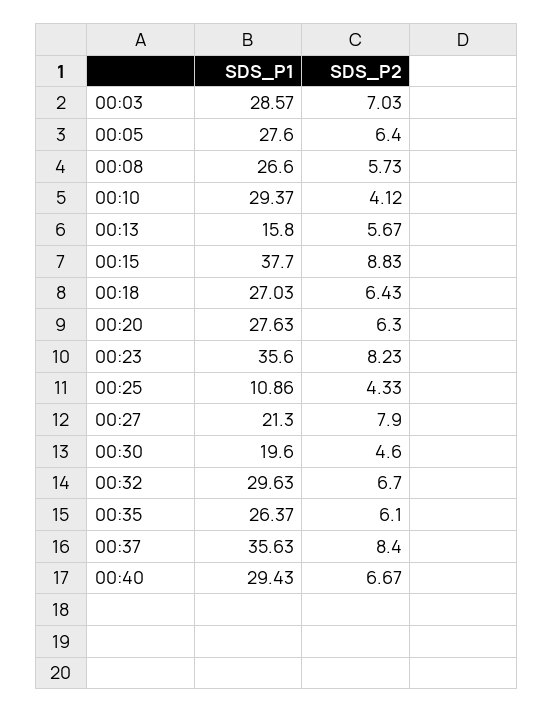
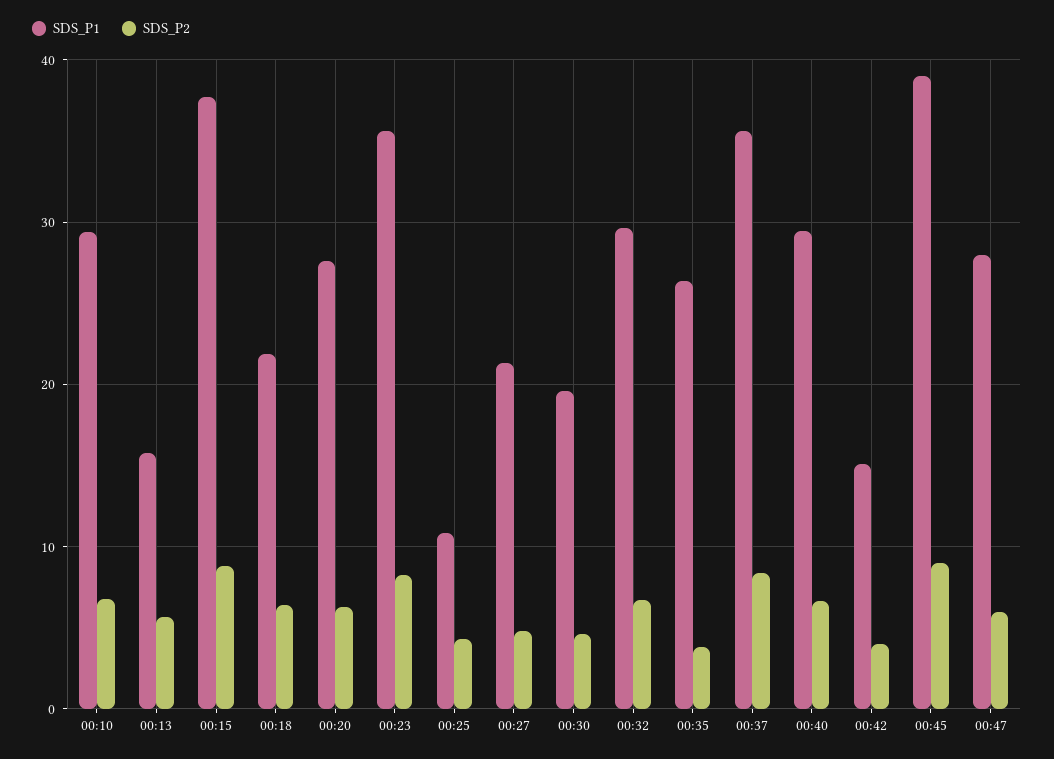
SDS_P1, 00:03: 28.57 -> none
SDS_P2, 00:03: 7.03 -> none
SDS_P1, 00:05: 27.6 -> none
SDS_P2, 00:05: 6.4 -> none
SDS_P1, 00:08: 26.6 -> none
SDS_P2, 00:08: 5.73 -> none
SDS_P2, 00:10: 4.12 -> 7
SDS_P1, 00:18: 27.03 -> 22
SDS_P2, 00:27: 7.9 -> 5
SDS_P2, 00:35: 6.1 -> 4
SDS_P1, 00:42: none -> 15
SDS_P2, 00:42: none -> 4
SDS_P1, 00:45: none -> 39
SDS_P2, 00:45: none -> 9
SDS_P1, 00:47: none -> 28
SDS_P2, 00:47: none -> 6

